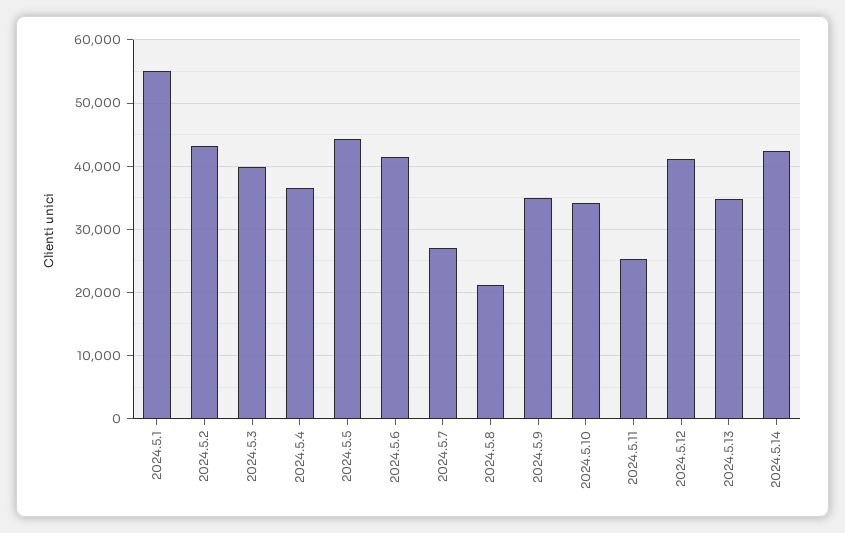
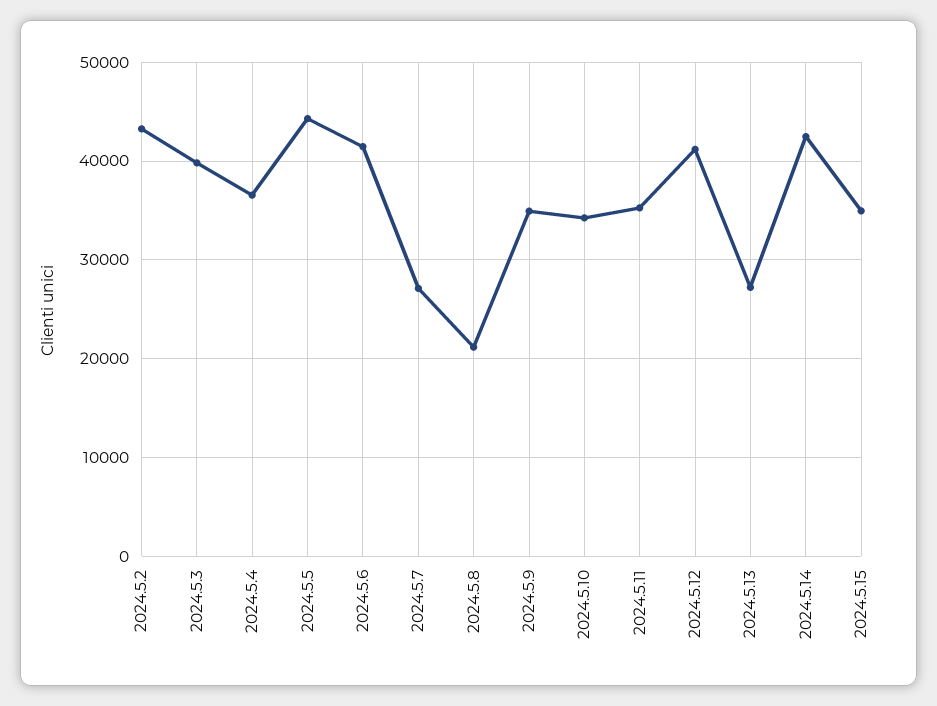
2024.5.1: 55000 -> none
2024.5.11: 25000 -> 35000
2024.5.13: 35000 -> 27000
2024.5.15: none -> 35000

